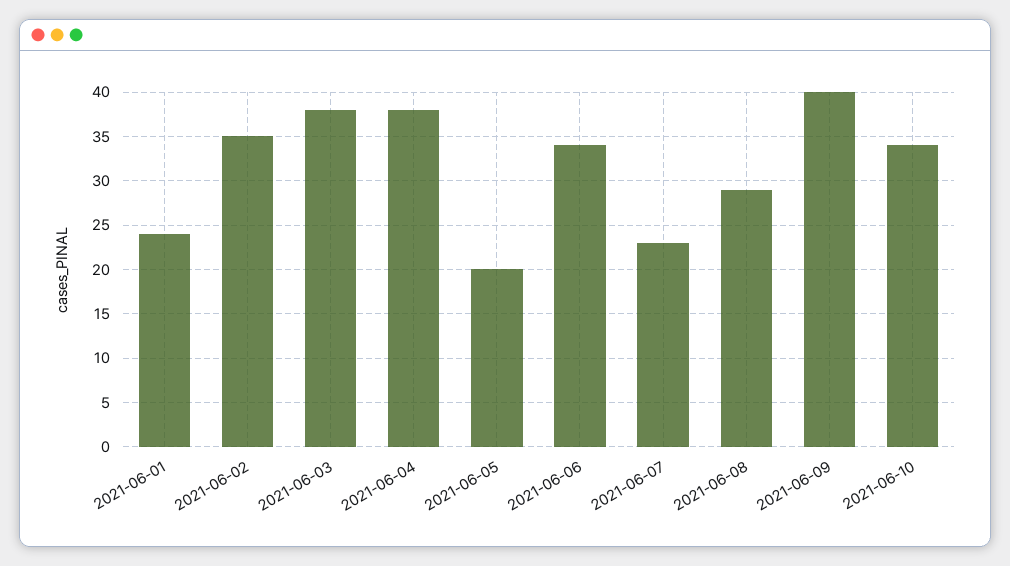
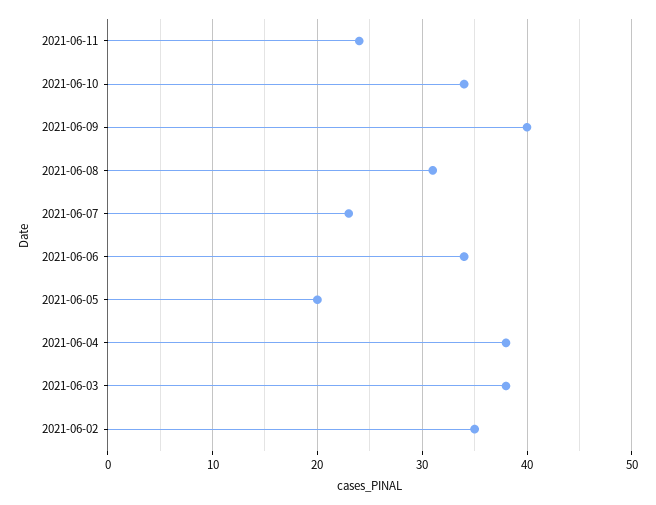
2021-06-01: 24 -> none
2021-06-08: 29 -> 31
2021-06-11: none -> 24

